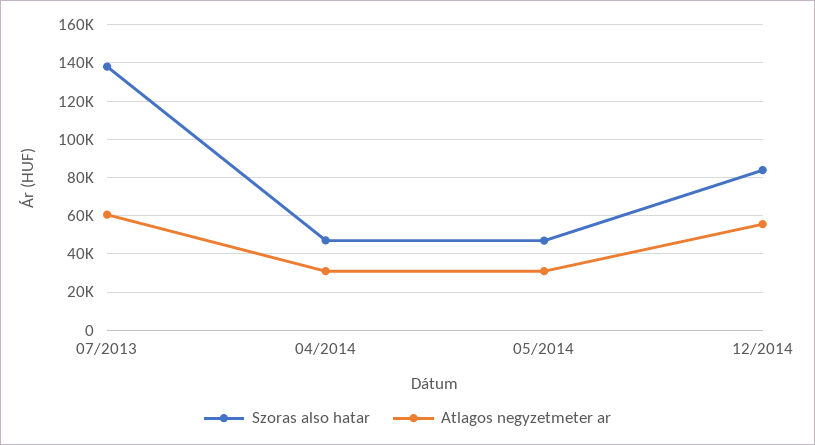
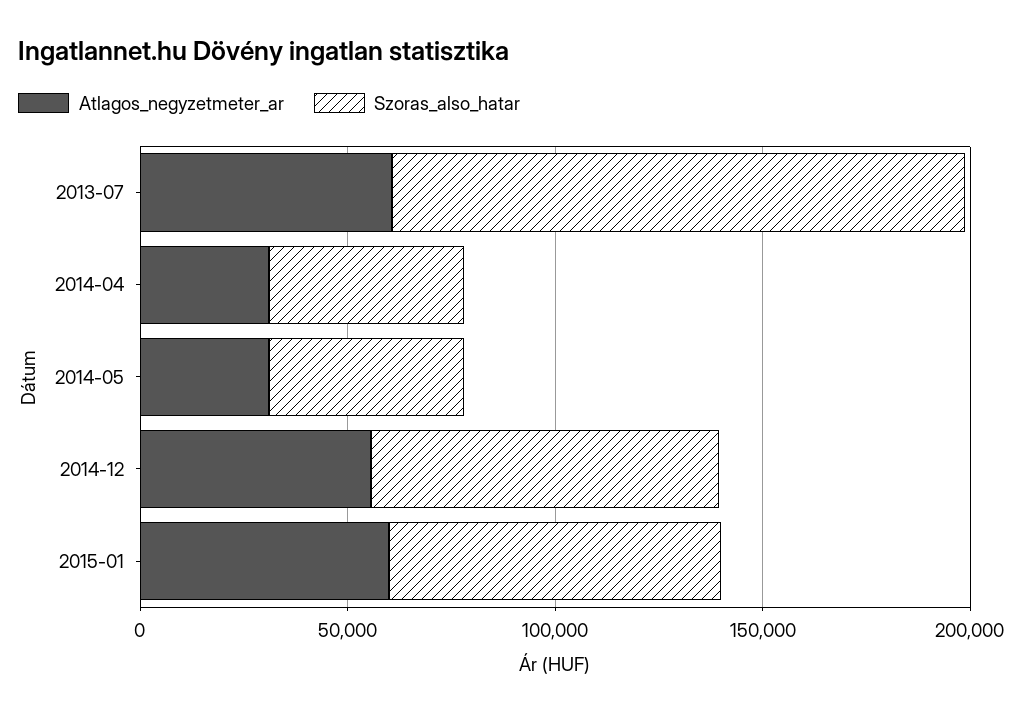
Atlagos negyzetmeter ar, 2015-01: none -> 60000
Szoras also hatar, 2015-01: none -> 80000

